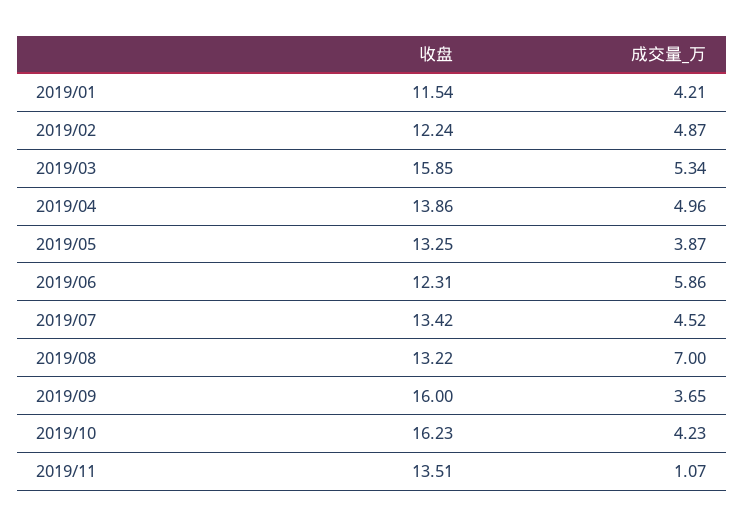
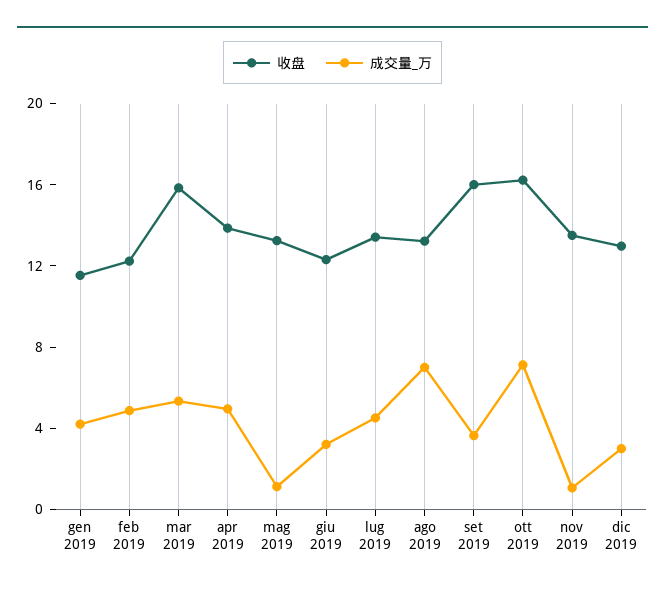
成交量_万, 2019/05: 3.87 -> 1
成交量_万, 2019/06: 5.86 -> 3
成交量_万, 2019/10: 4.23 -> 7
收盘, dic 2019: none -> 13
成交量_万, dic 2019: none -> 3

